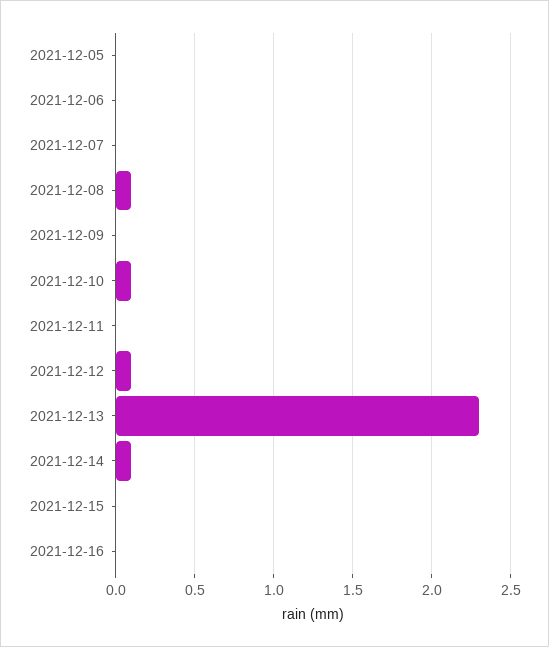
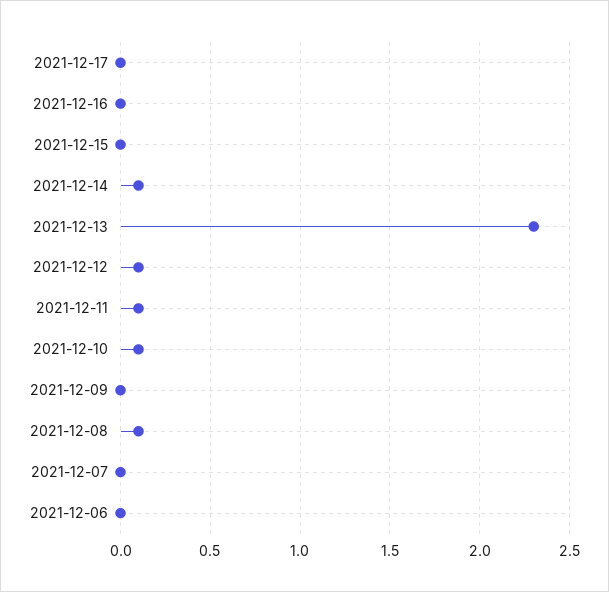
2021-12-05: 0 -> none
2021-12-11: 0 -> 0.1
2021-12-17: none -> 0

